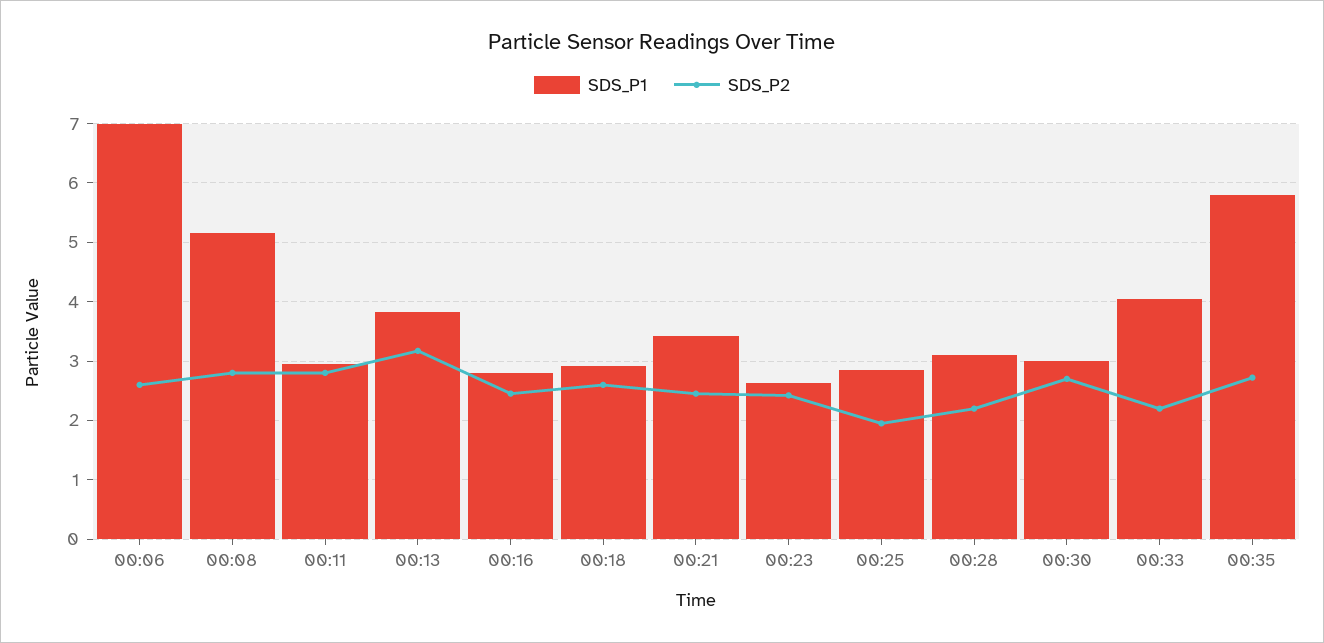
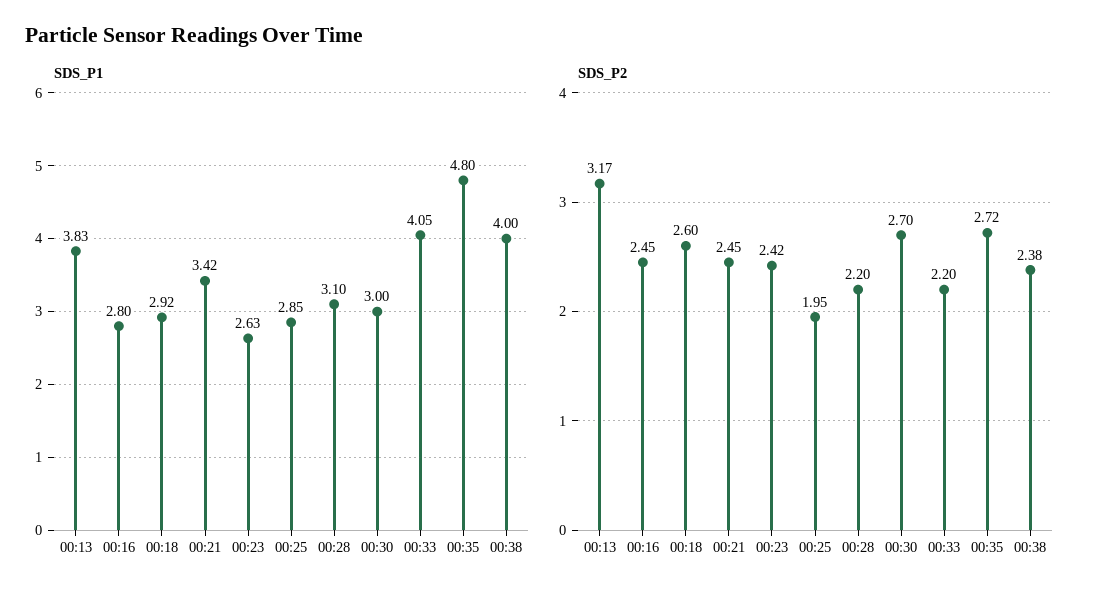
SDS_P1, 00:06: 7 -> none
SDS_P2, 00:06: 2.6 -> none
SDS_P1, 00:08: 5.2 -> none
SDS_P2, 00:08: 2.8 -> none
SDS_P1, 00:11: 3 -> none
SDS_P2, 00:11: 2.8 -> none
SDS_P1, 00:35: 5.8 -> 4.8
SDS_P1, 00:38: none -> 4
SDS_P2, 00:38: none -> 2.38

